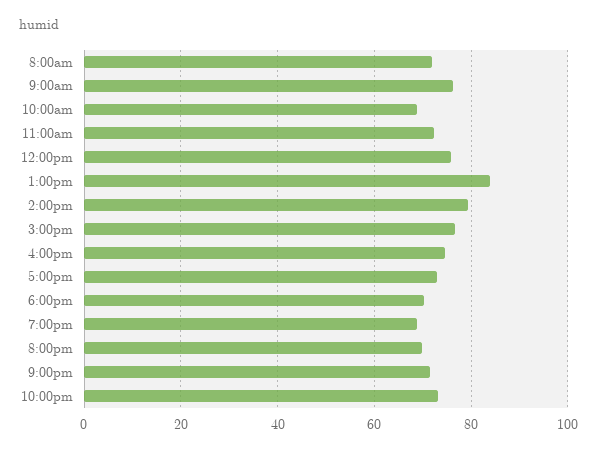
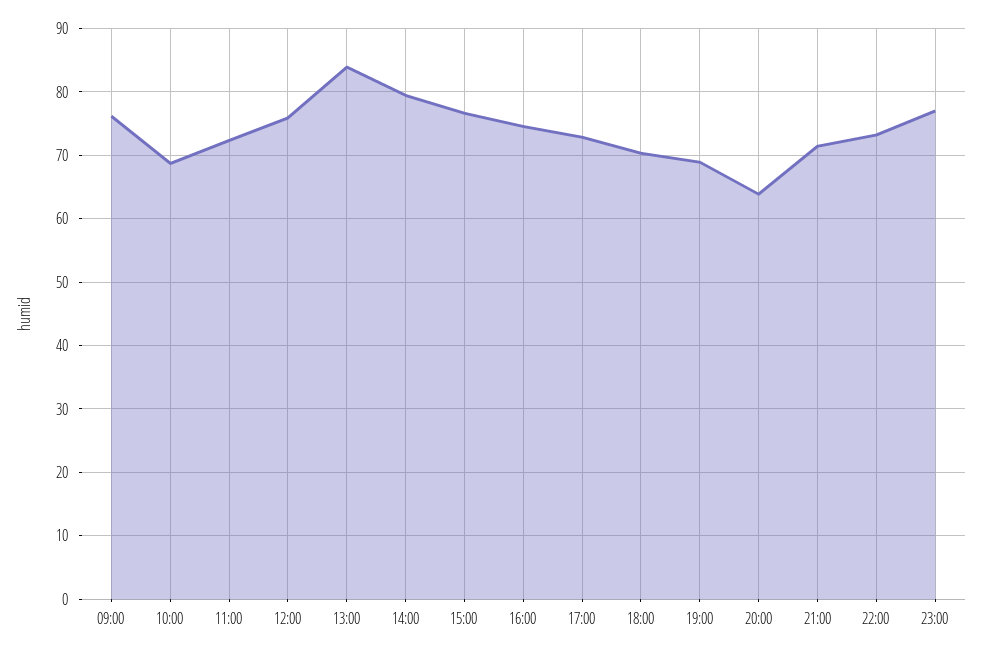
8:00am: 72 -> none
8:00pm: 70 -> 64
23:00: none -> 77

